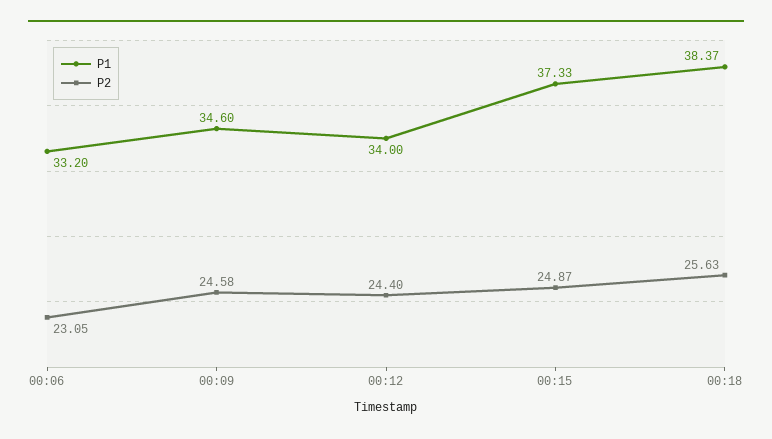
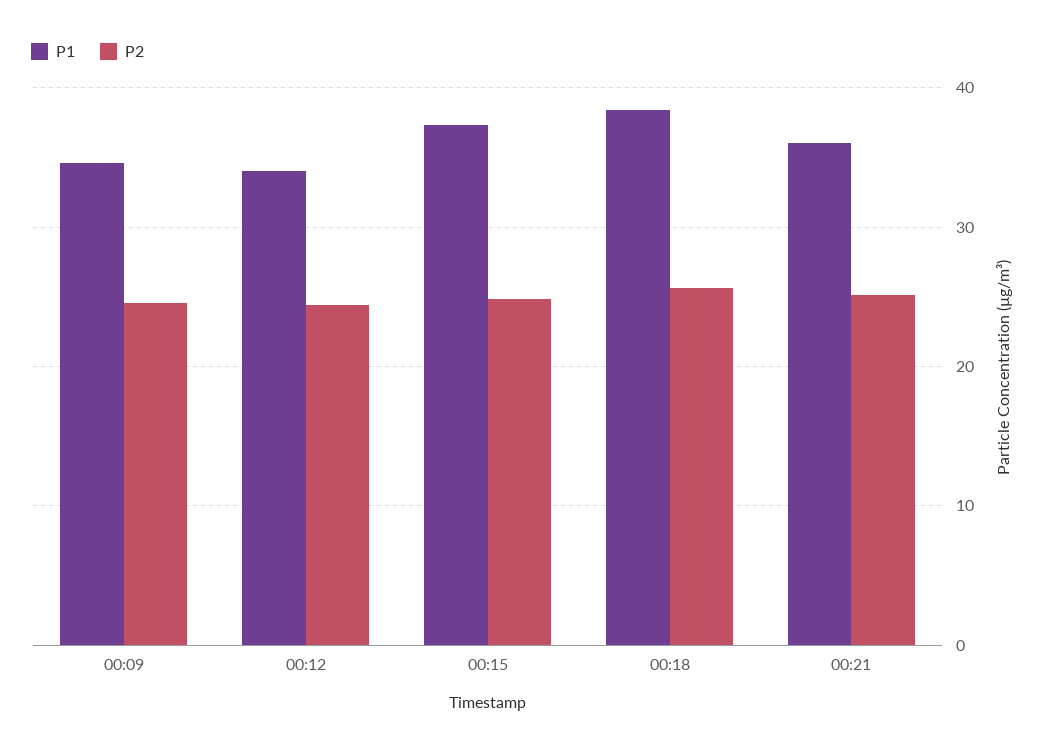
P1, 00:06: 33.2 -> none
P2, 00:06: 23.05 -> none
P1, 00:21: none -> 36
P2, 00:21: none -> 25

